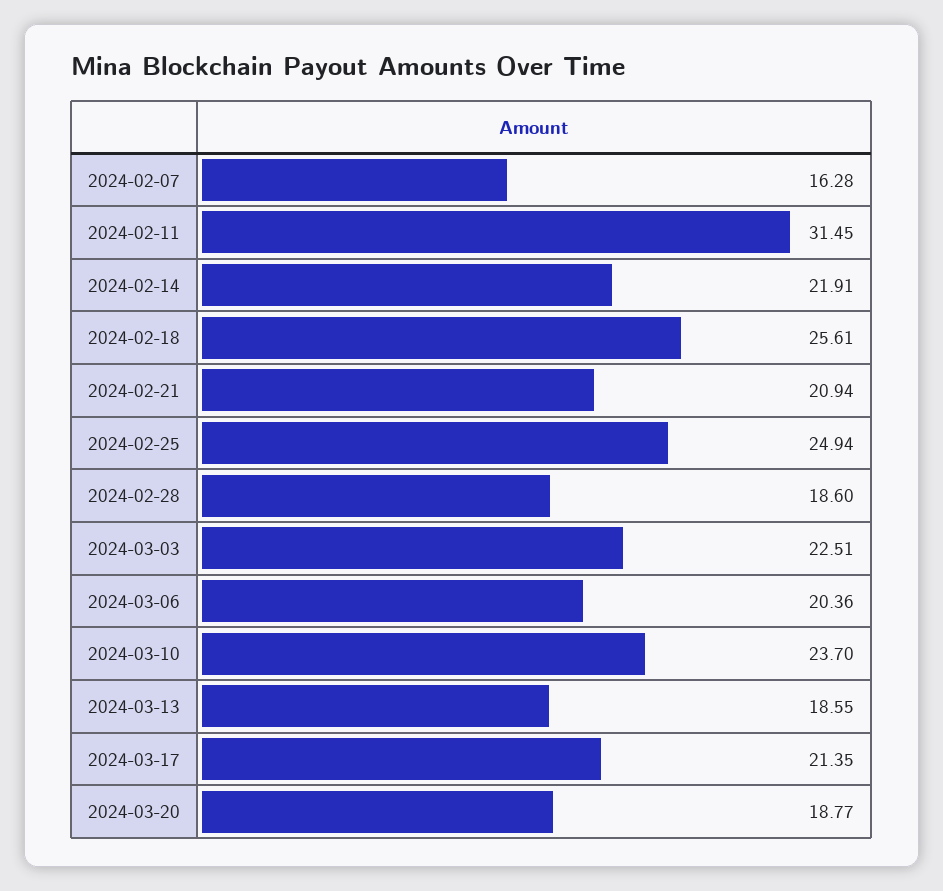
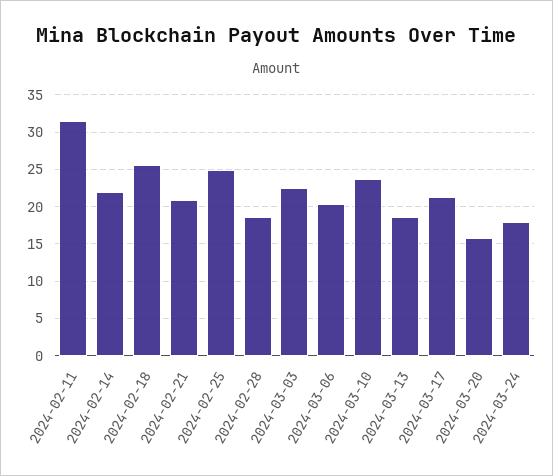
2024-02-07: 16.28 -> none
2024-03-20: 18.77 -> 16
2024-03-24: none -> 18

